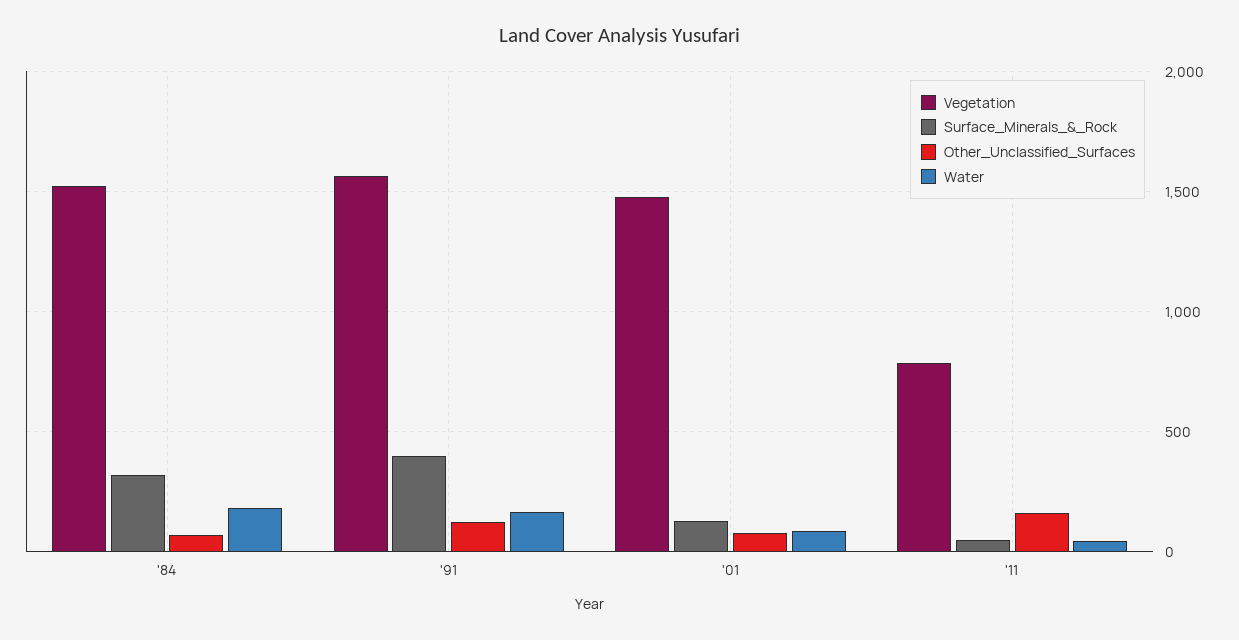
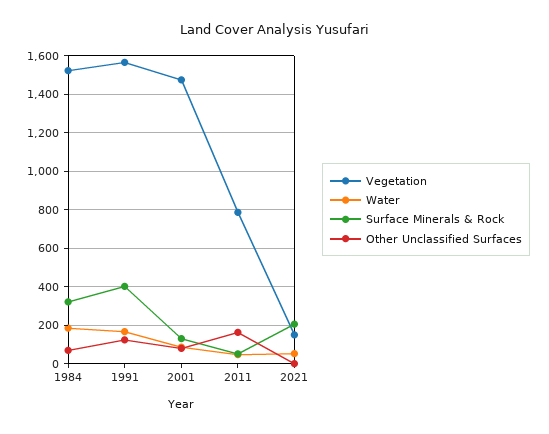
Vegetation, 2021: none -> 150
Water, 2021: none -> 50
Surface_Minerals_&_Rock, 2021: none -> 200
Other_Unclassified_Surfaces, 2021: none -> 0

